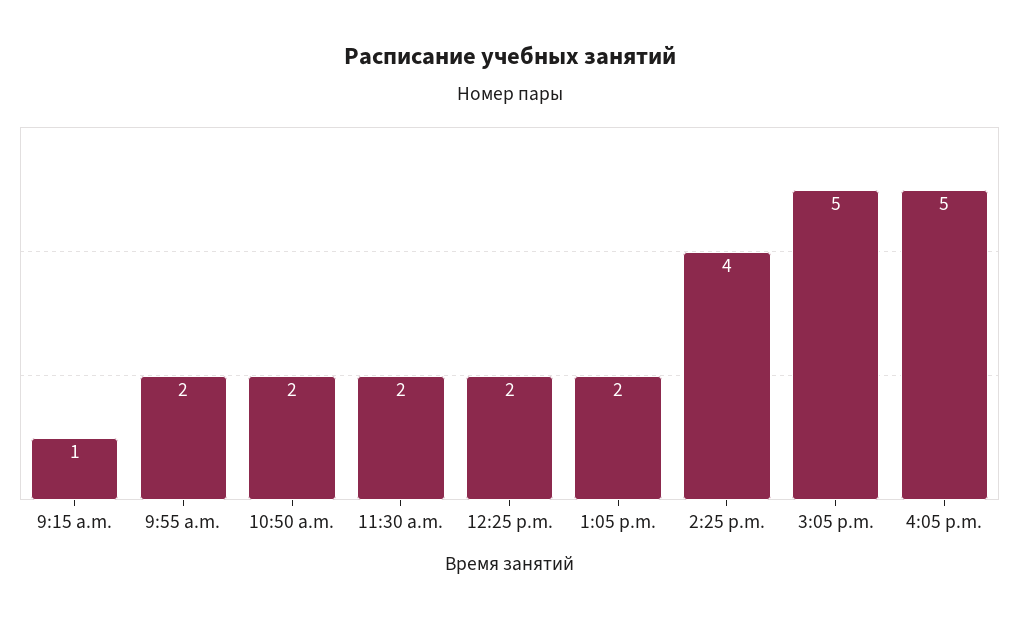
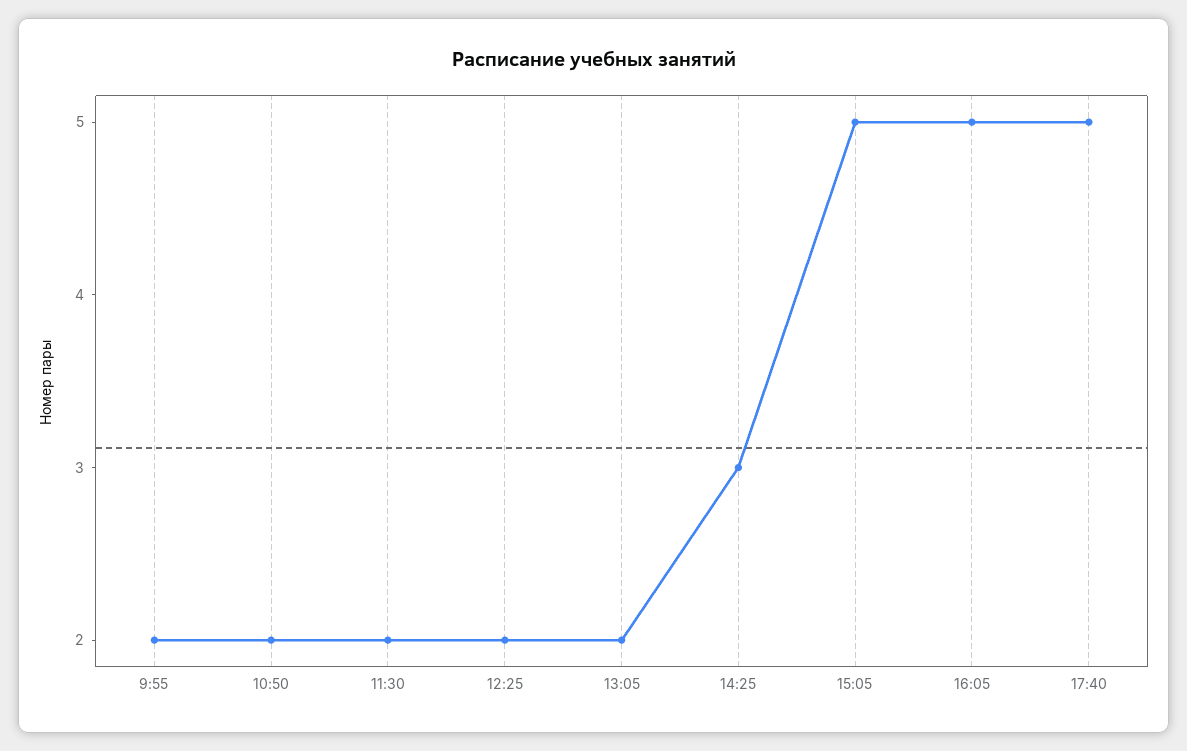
9:15 a.m.: 1 -> none
2:25 p.m.: 4 -> 3
17:40: none -> 5

